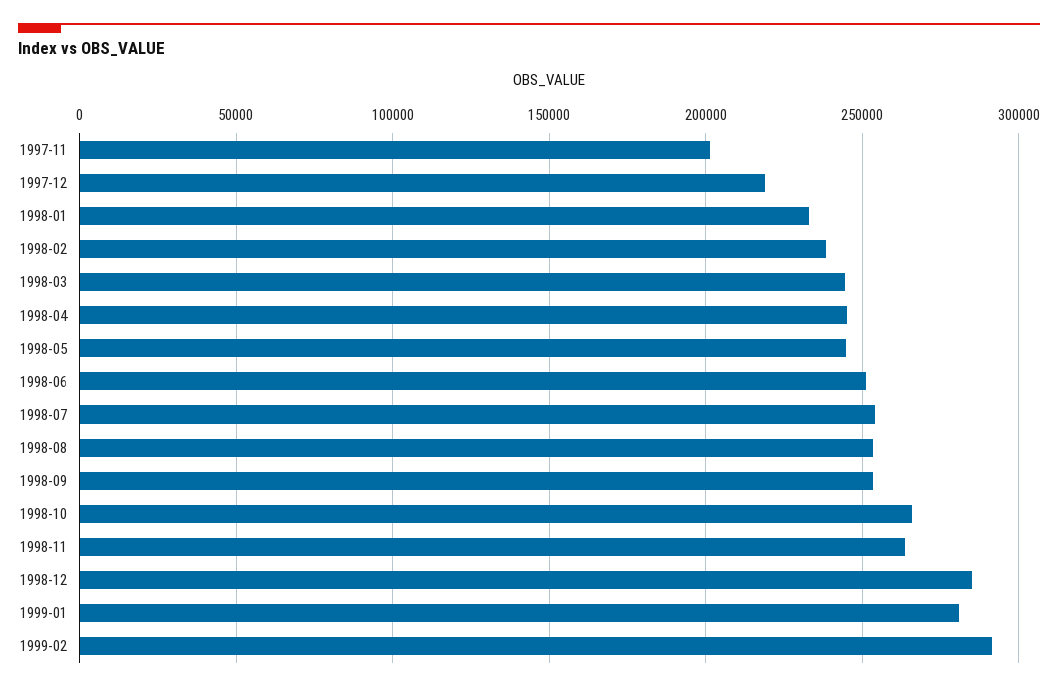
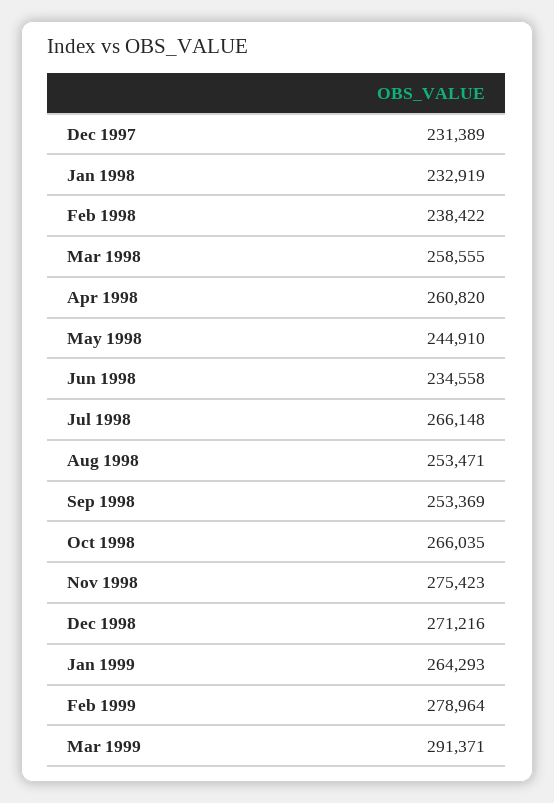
1997-11: 200000 -> none
1997-12: 220000 -> 231389
1998-03: 245000 -> 258555
1998-04: 245000 -> 260820
1998-06: 250000 -> 234558
1998-07: 255000 -> 266148
1998-11: 265000 -> 275423
1998-12: 285000 -> 271216
1999-01: 280000 -> 264293
1999-02: 290000 -> 278964
Mar 1999: none -> 291371

